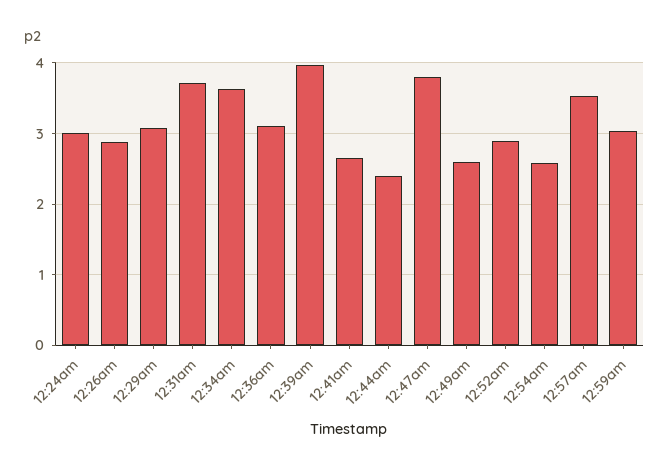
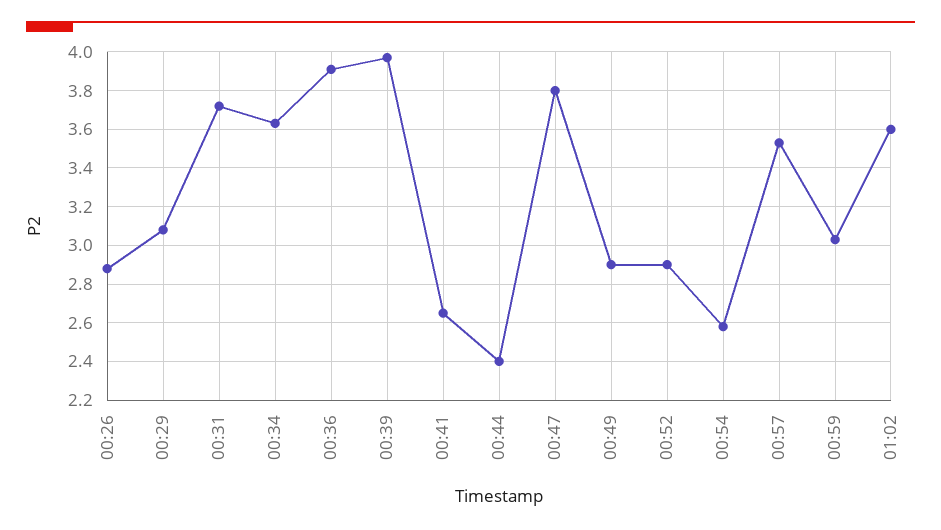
12:24am: 3 -> none
12:36am: 3.1 -> 3.9
12:49am: 2.6 -> 2.9
01:02: none -> 3.6

